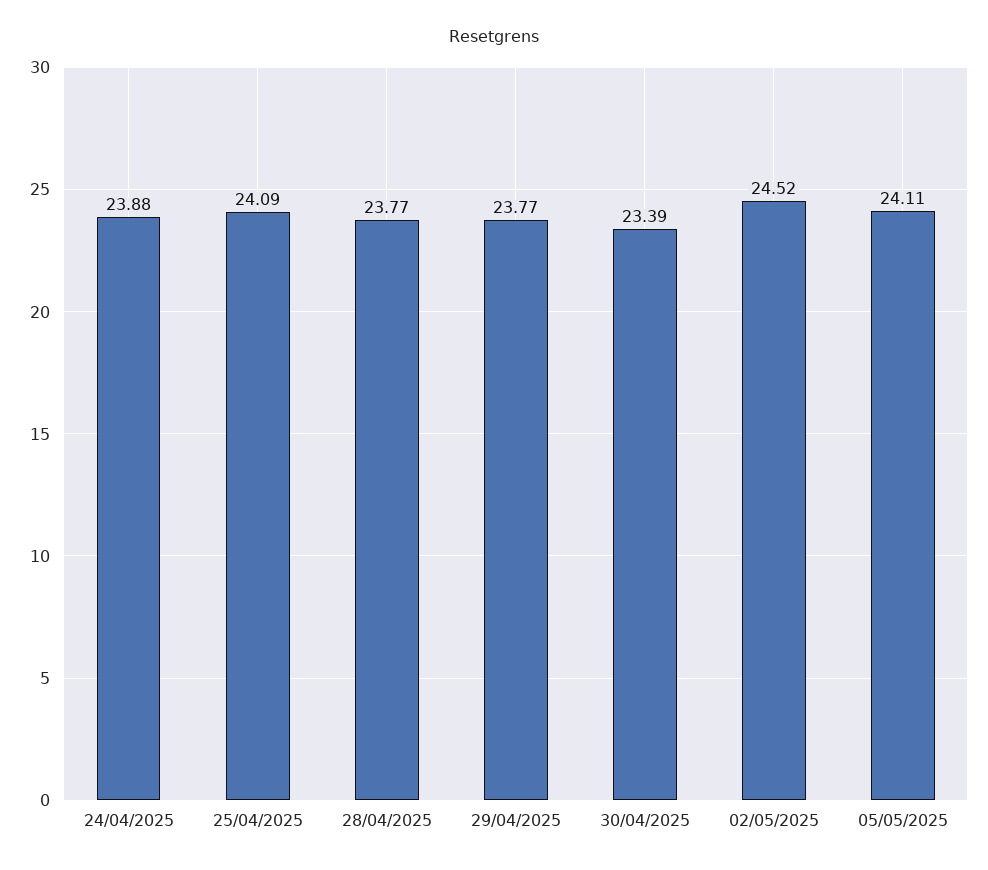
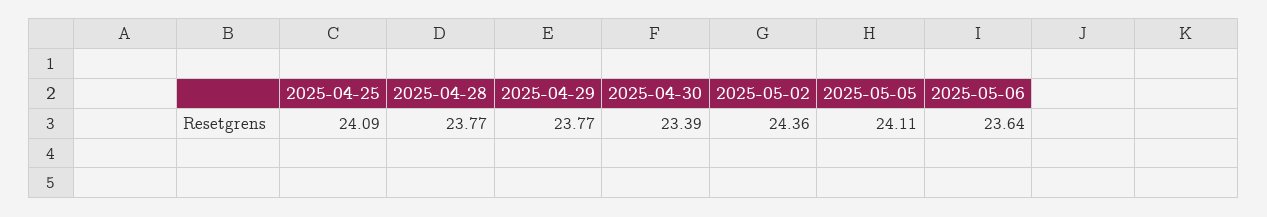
24/04/2025: 23.88 -> none
02/05/2025: 24.52 -> 24.36
2025-05-06: none -> 23.64

